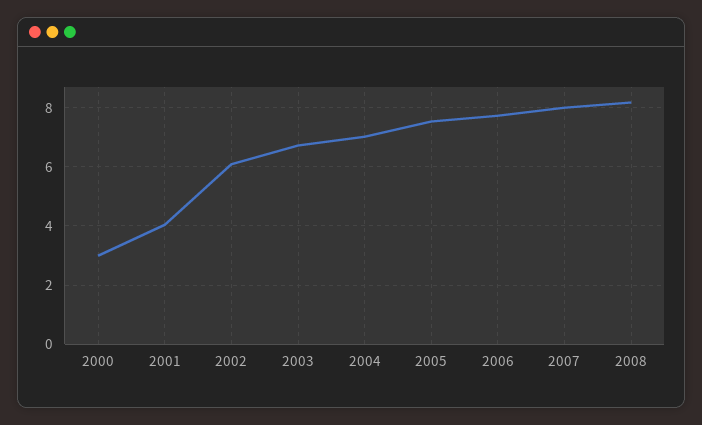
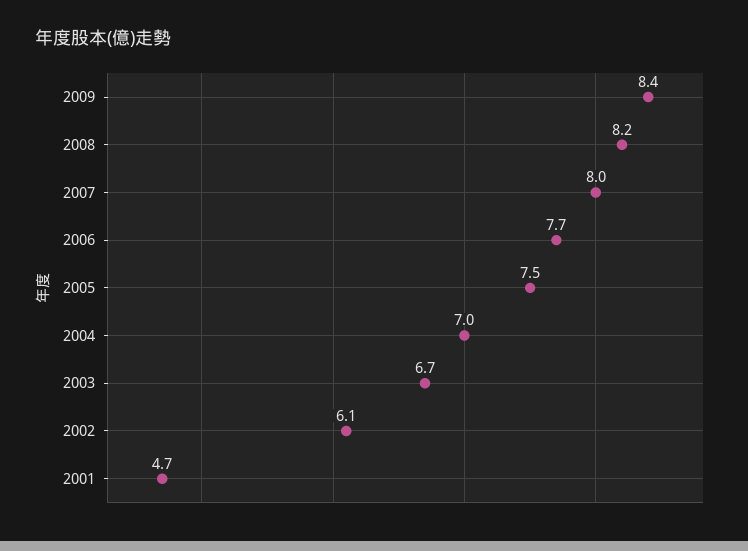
2000: 3 -> none
2001: 4 -> 4.7
2009: none -> 8.4

